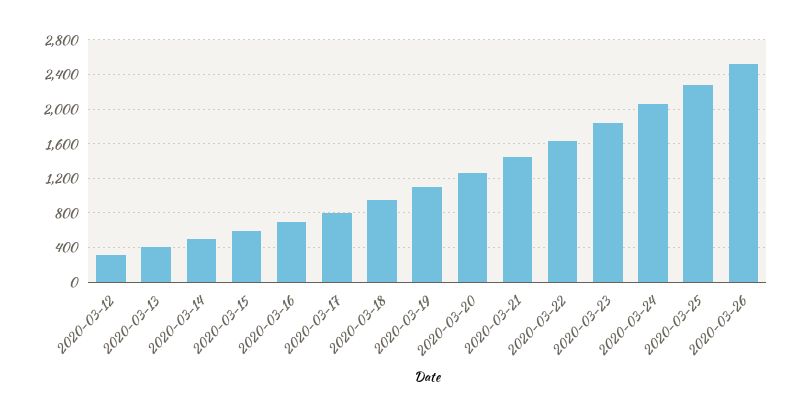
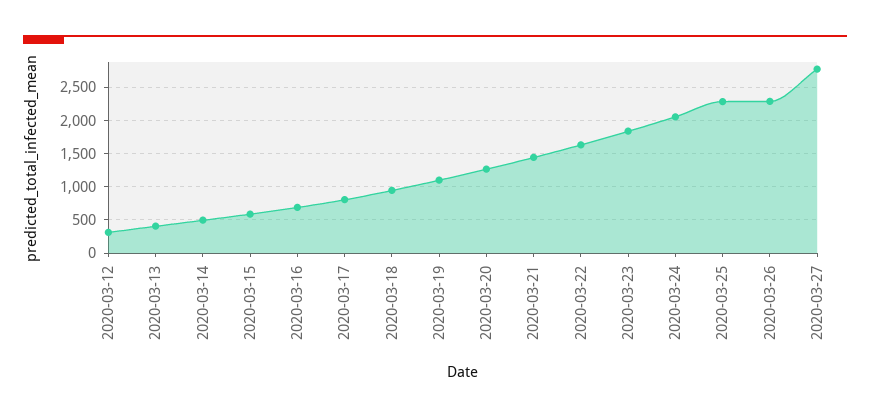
2020-03-26: 2500 -> 2300
2020-03-27: none -> 2800

